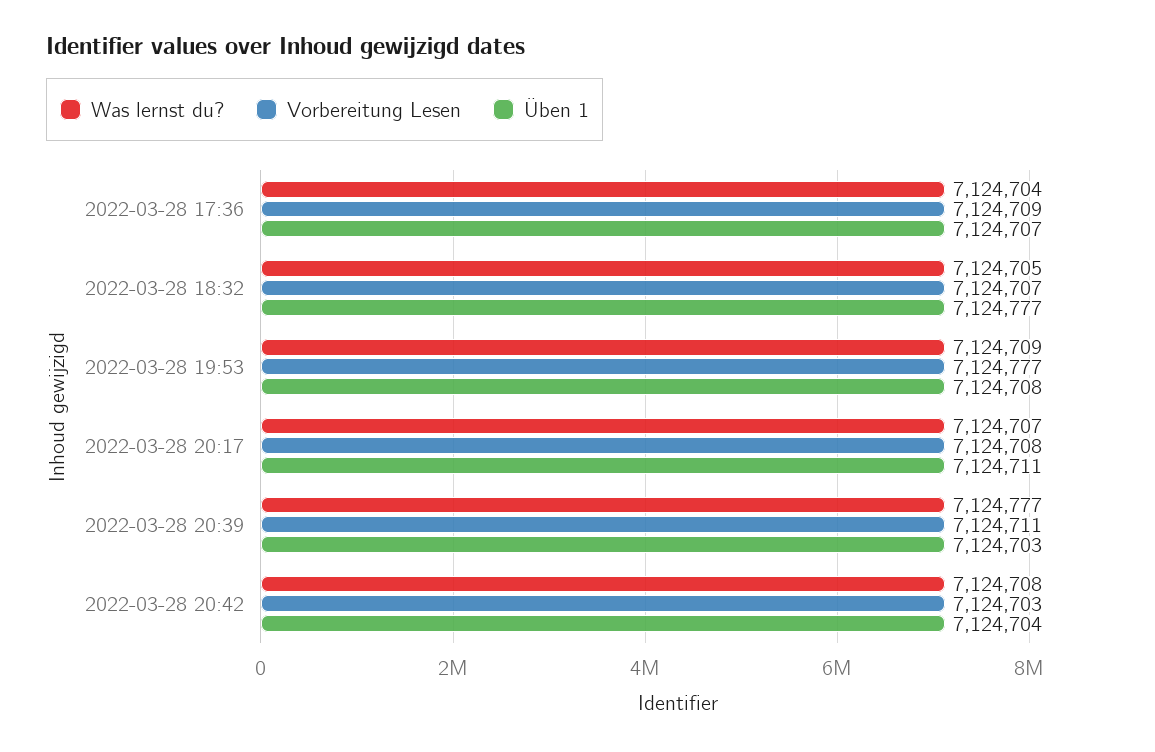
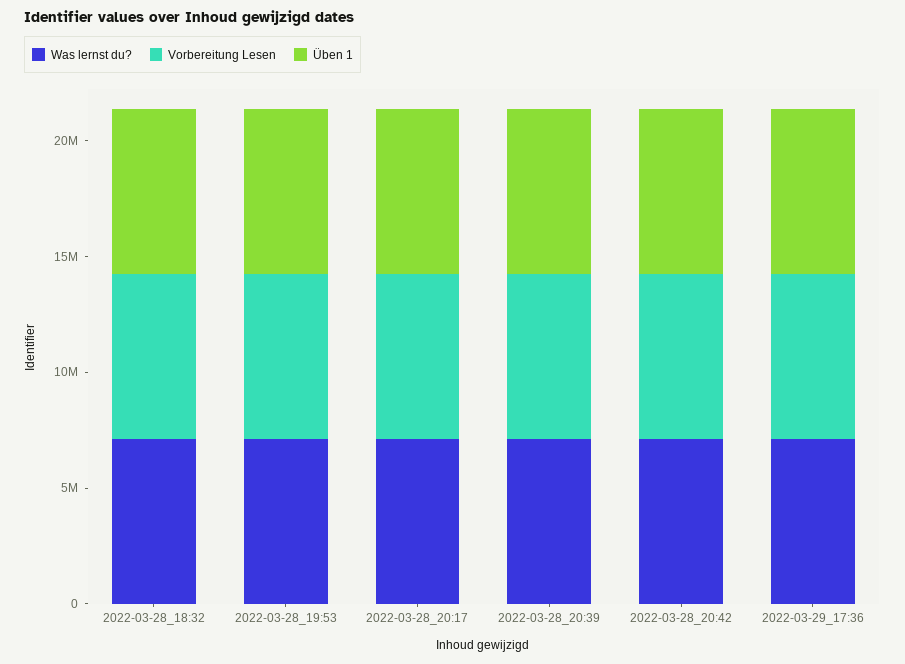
Was lernst du?, 2022-03-28 17:36: 7124704 -> none
Vorbereitung Lesen, 2022-03-28 17:36: 7124709 -> none
Üben 1, 2022-03-28 17:36: 7124707 -> none
Was lernst du?, 2022-03-29_17:36: none -> 7000000
Vorbereitung Lesen, 2022-03-29_17:36: none -> 7000000
Üben 1, 2022-03-29_17:36: none -> 7000000

